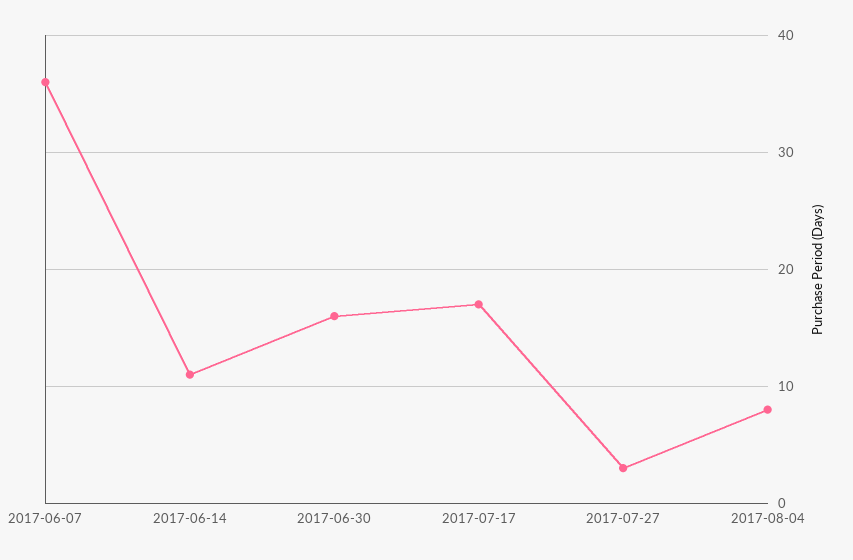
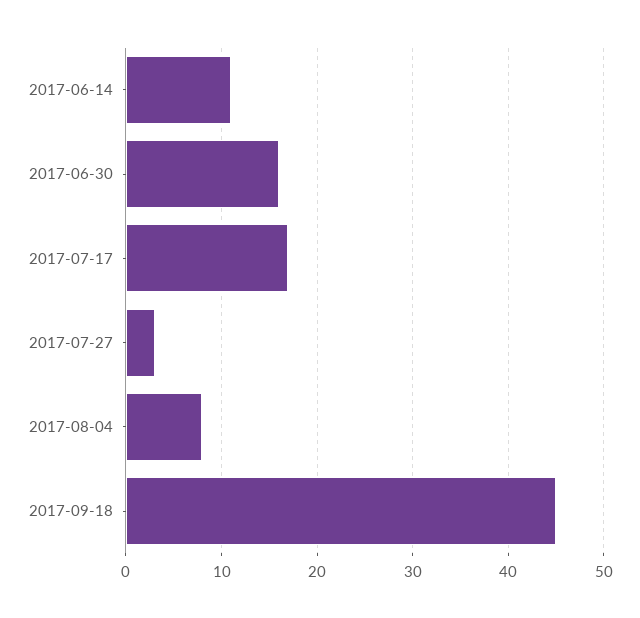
2017-06-07: 36 -> none
2017-09-18: none -> 45

